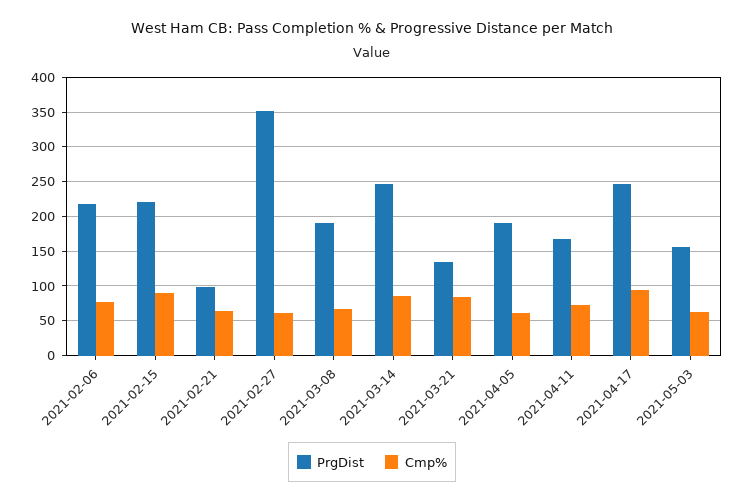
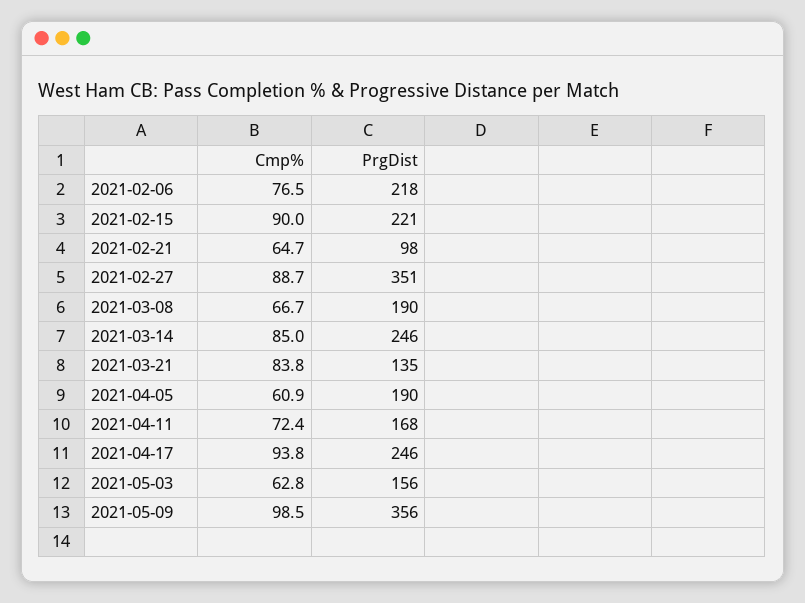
Cmp%, 2021-02-27: 60 -> 88.7
Cmp%, 2021-05-09: none -> 98.5
PrgDist, 2021-05-09: none -> 356

